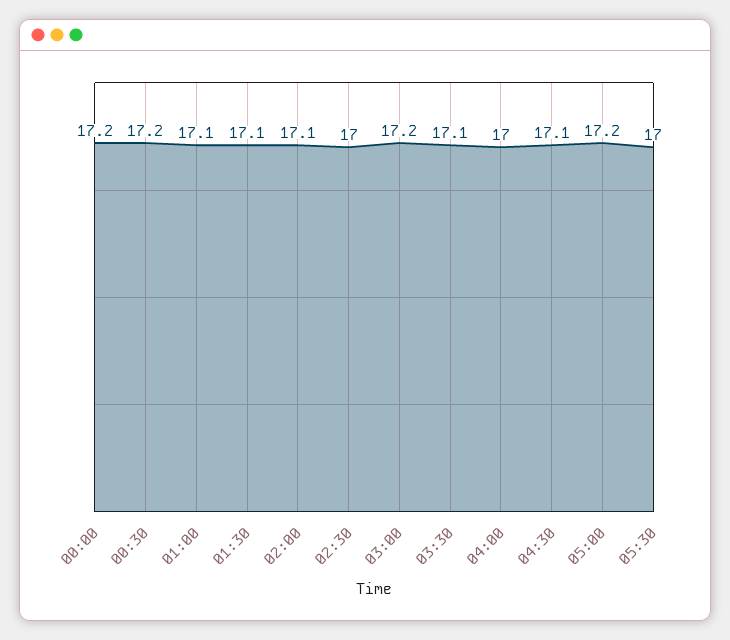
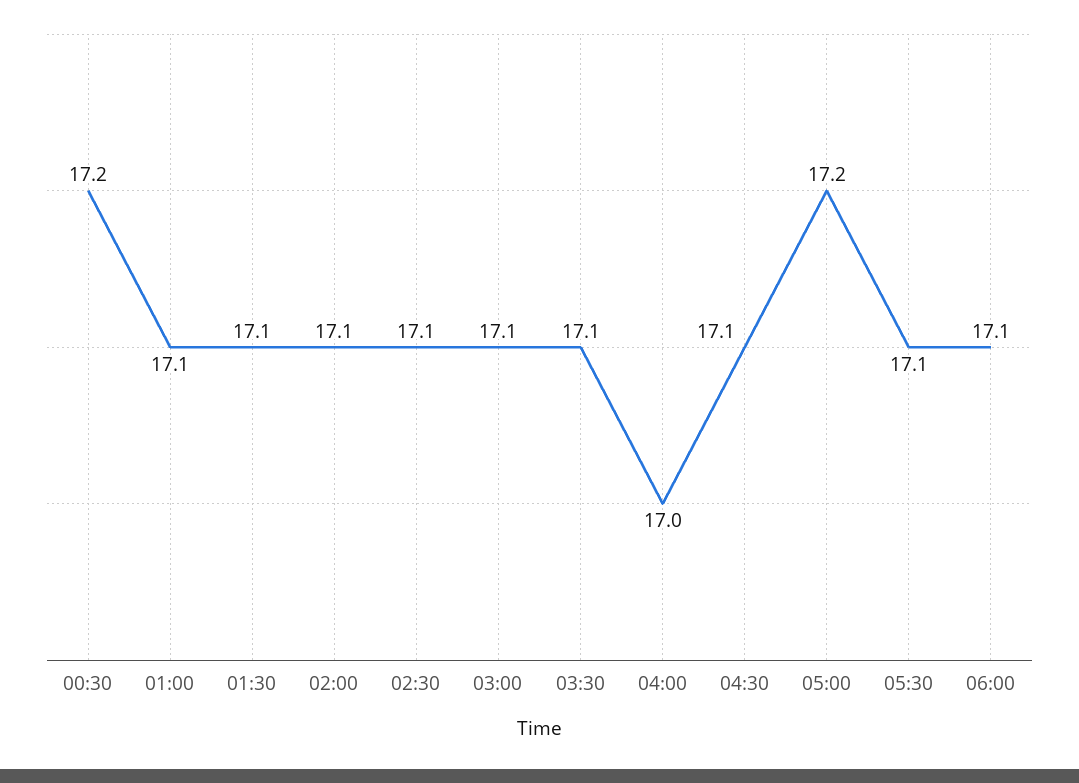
00:00: 17.2 -> none
02:30: 17 -> 17.1
03:00: 17.2 -> 17.1
05:30: 17 -> 17.1
06:00: none -> 17.1

